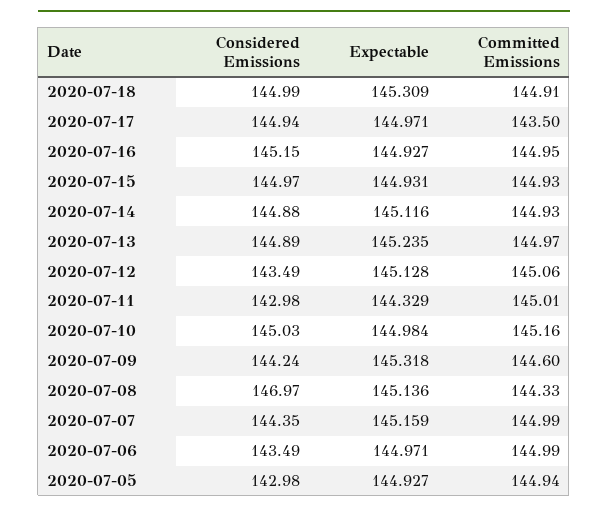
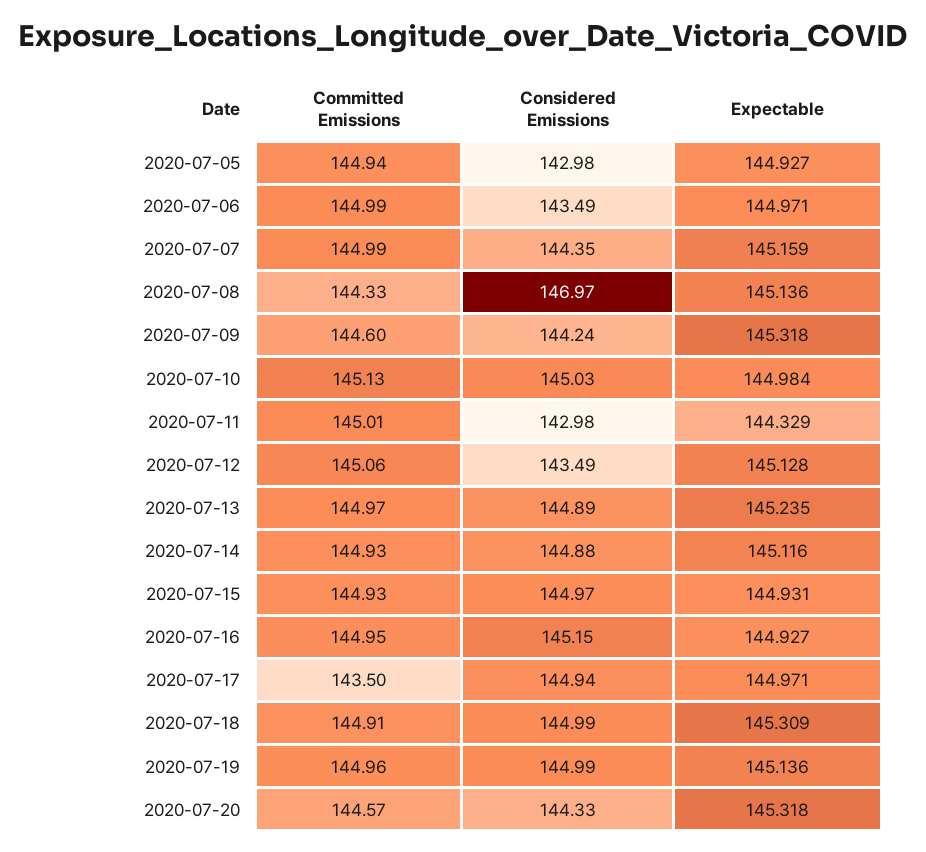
Committed Emissions, 2020-07-10: 145.16 -> 145.13
Committed Emissions, 2020-07-19: none -> 144.96
Considered Emissions, 2020-07-19: none -> 144.99
Expectable, 2020-07-19: none -> 145.136
Committed Emissions, 2020-07-20: none -> 144.57
Considered Emissions, 2020-07-20: none -> 144.33
Expectable, 2020-07-20: none -> 145.318

